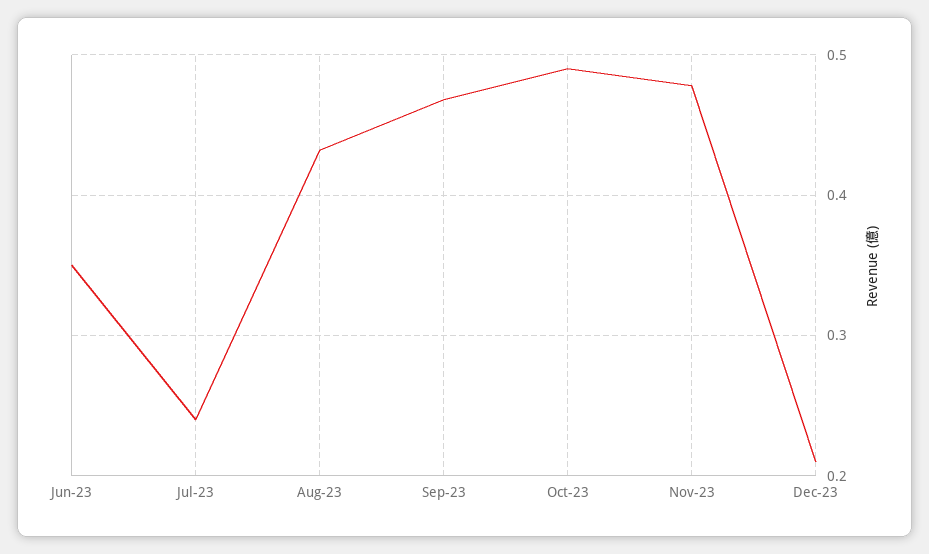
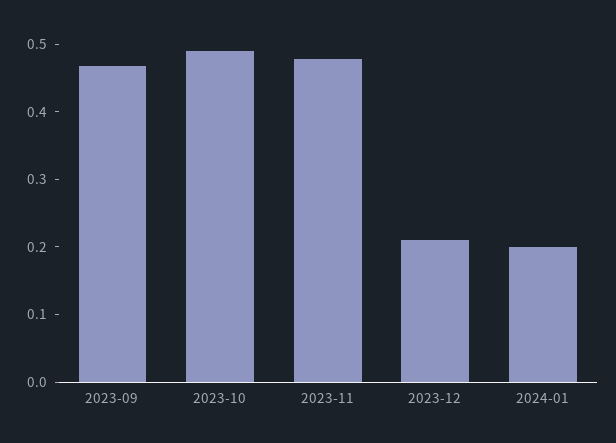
Jun-23: 0.35 -> none
Jul-23: 0.24 -> none
Aug-23: 0.43 -> none
2024-01: none -> 0.2

